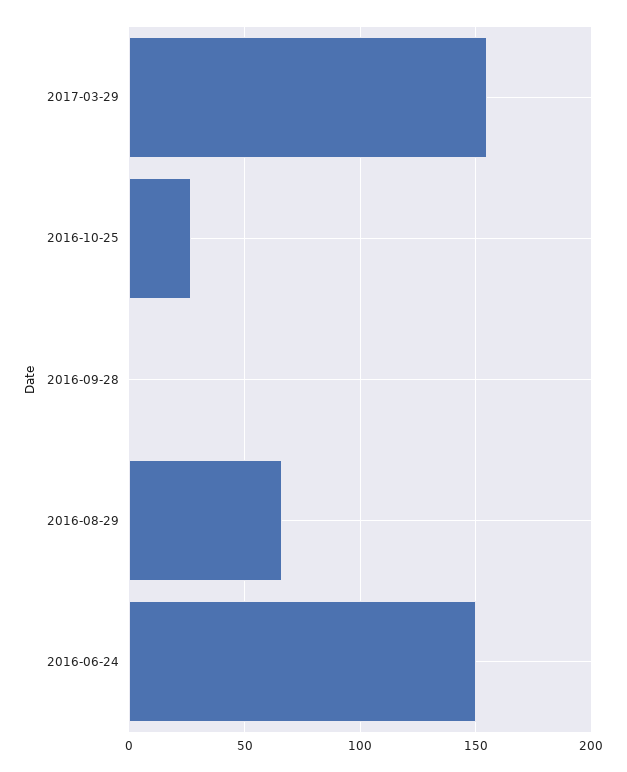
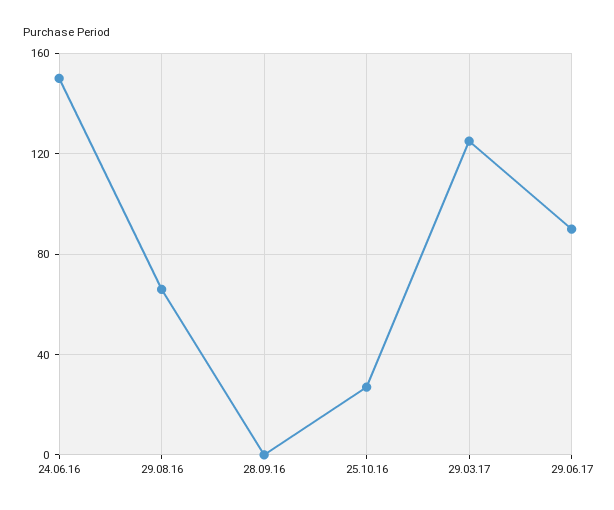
2017-03-29: 155 -> 125
29.06.17: none -> 90

